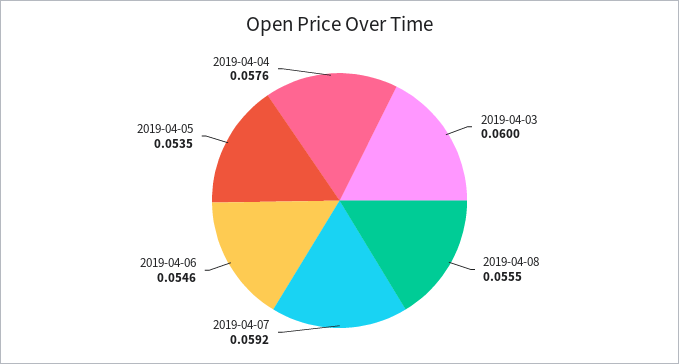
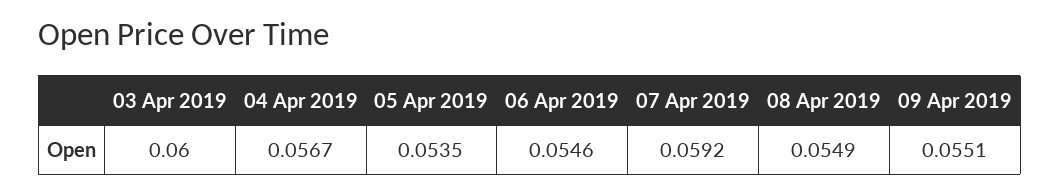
2019-04-08: 0.0555 -> 0.0549
2019-04-04: 0.0576 -> 0.0567
09 Apr 2019: none -> 0.0551

